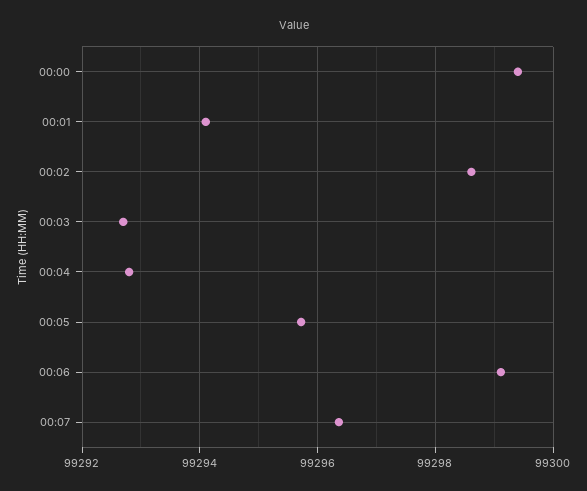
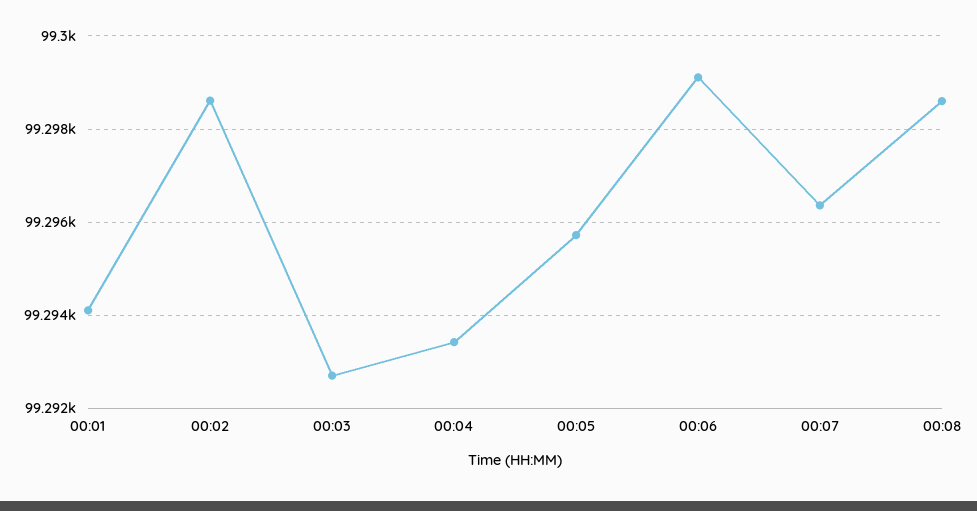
00:00: 99299.4 -> none
00:04: 99292.8 -> 99293.4
00:08: none -> 99298.6

